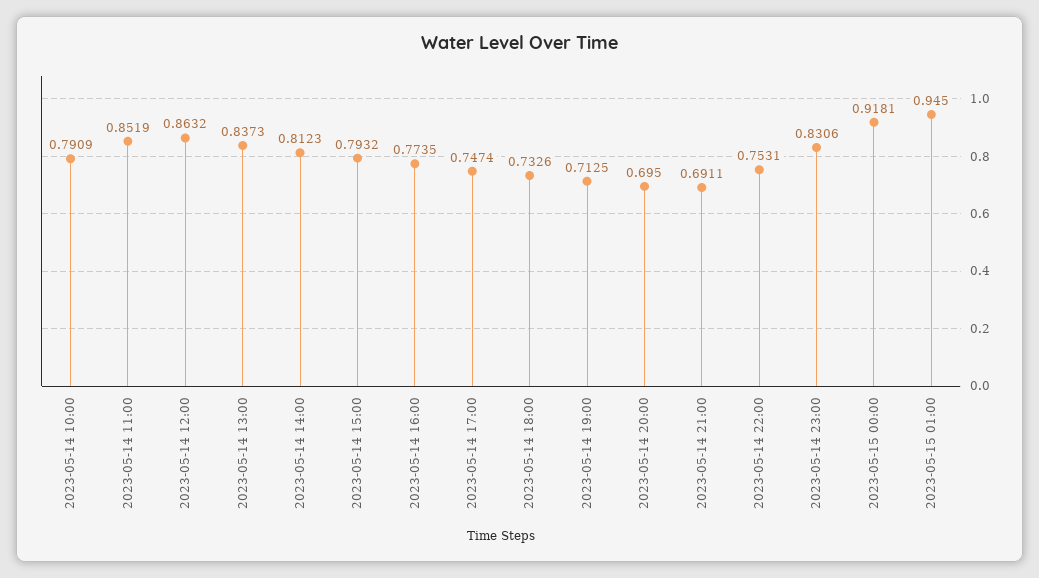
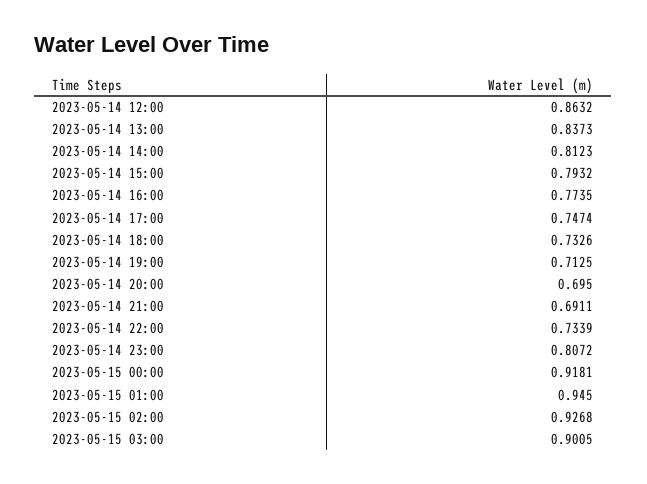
2023-05-14 10:00: 0.7909 -> none
2023-05-14 11:00: 0.8519 -> none
2023-05-14 22:00: 0.7531 -> 0.7339
2023-05-14 23:00: 0.8306 -> 0.8072
2023-05-15 02:00: none -> 0.9268
2023-05-15 03:00: none -> 0.9005

